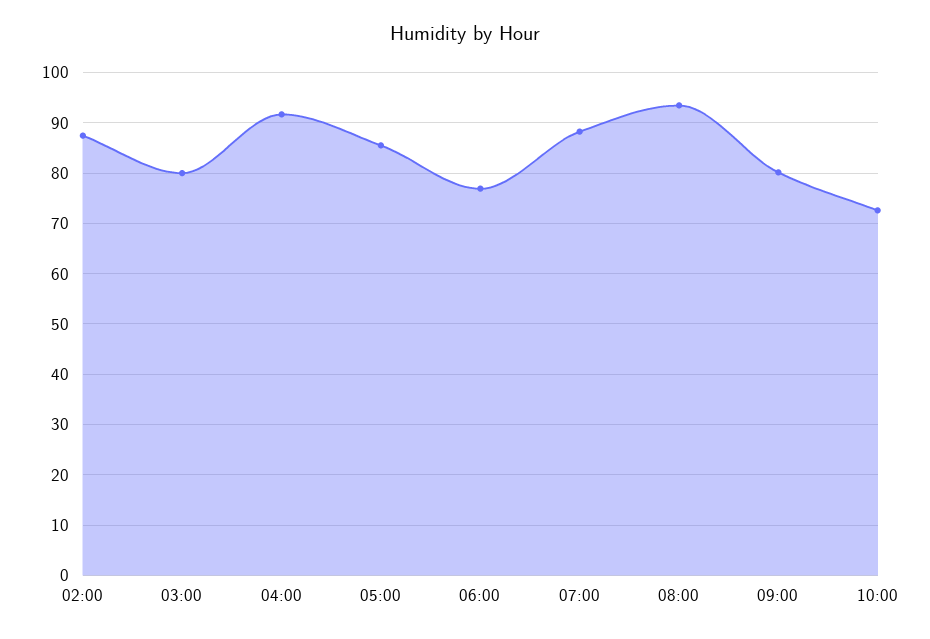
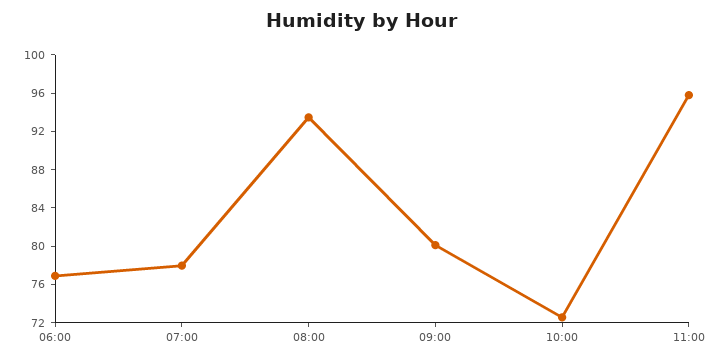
02:00: 88 -> none
03:00: 80 -> none
04:00: 92 -> none
05:00: 86 -> none
07:00: 88 -> 78
11:00: none -> 96

